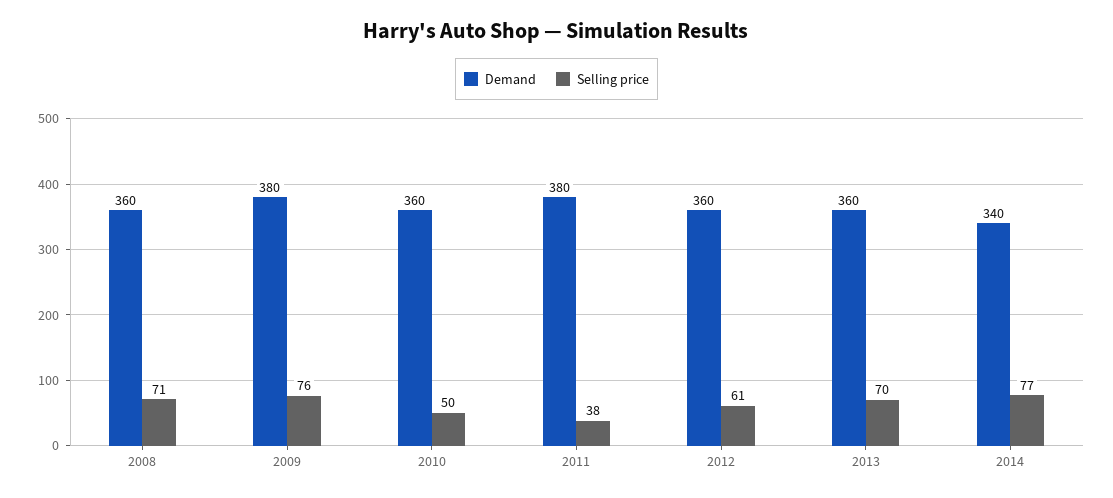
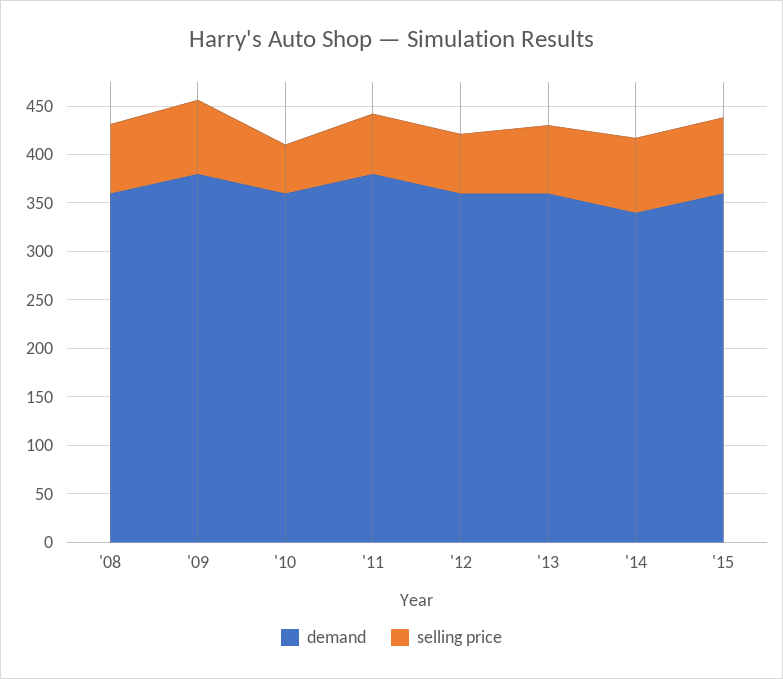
Selling price, 2011: 38 -> 60
Demand, '15: none -> 360
Selling price, '15: none -> 80

